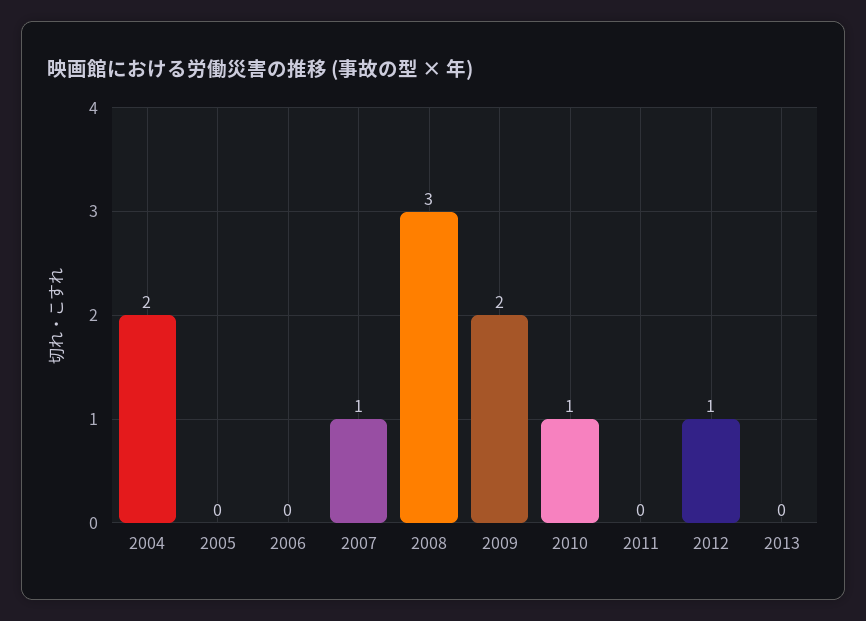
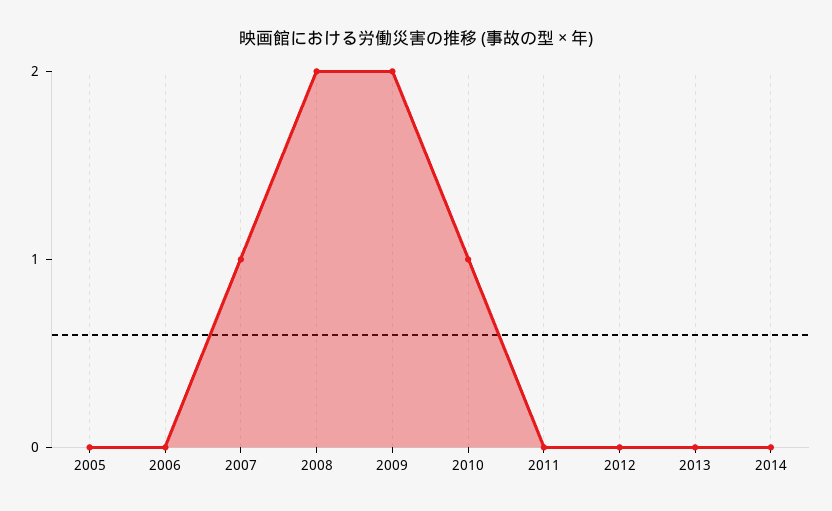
2004: 2 -> none
2008: 3 -> 2
2012: 1 -> 0
2014: none -> 0

